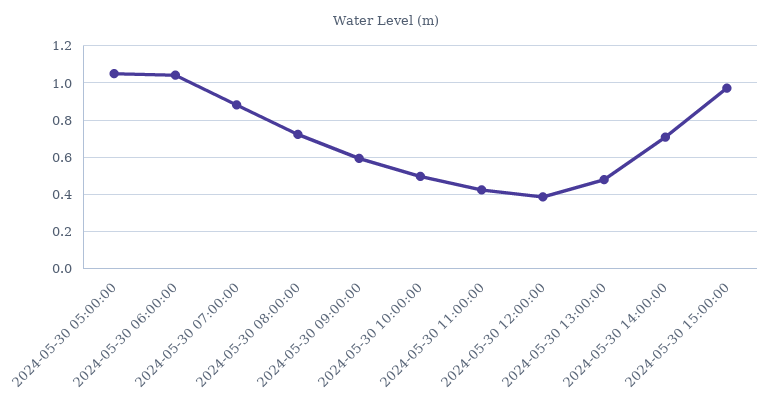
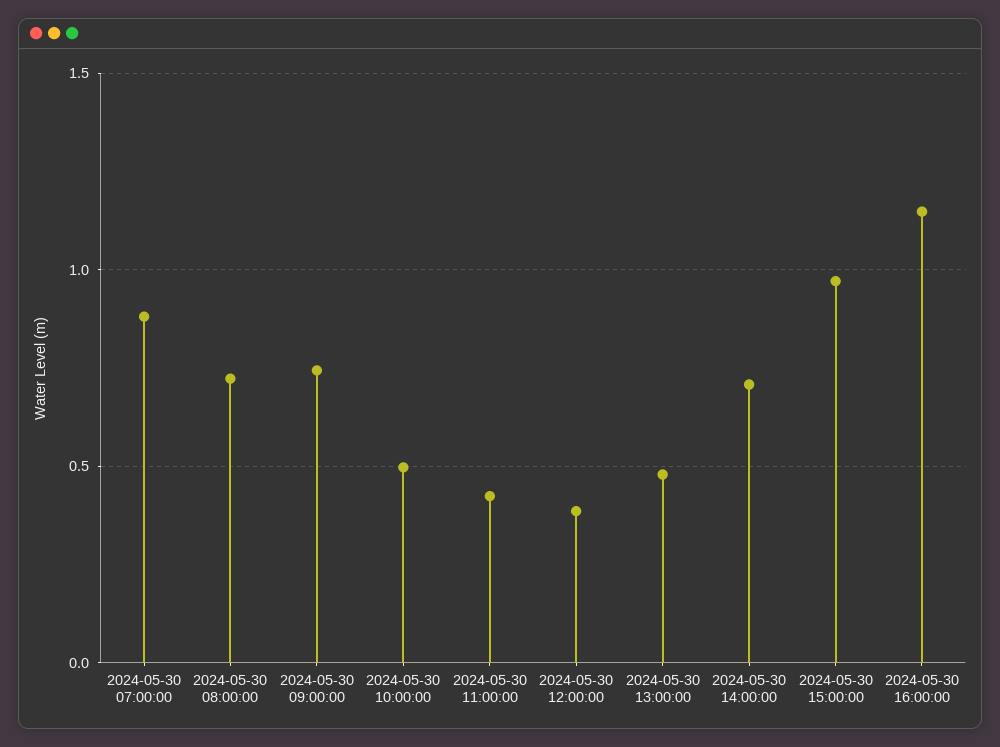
2024-05-30 05:00:00: 1.05 -> none
2024-05-30 06:00:00: 1.05 -> none
2024-05-30 09:00:00: 0.6 -> 0.75
2024-05-30 16:00:00: none -> 1.15

